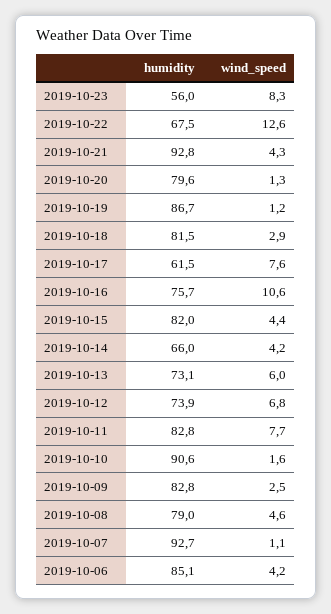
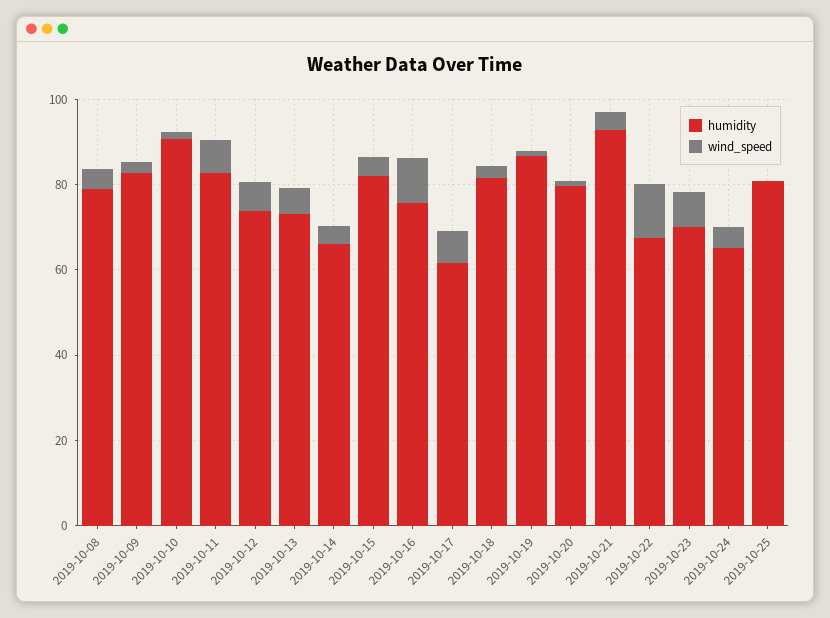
humidity, 2019-10-23: 56 -> 70
humidity, 2019-10-07: 92.7 -> none
wind_speed, 2019-10-07: 1.1 -> none
humidity, 2019-10-06: 85.1 -> none
wind_speed, 2019-10-06: 4.2 -> none
humidity, 2019-10-24: none -> 65
wind_speed, 2019-10-24: none -> 5
humidity, 2019-10-25: none -> 80
wind_speed, 2019-10-25: none -> 0

